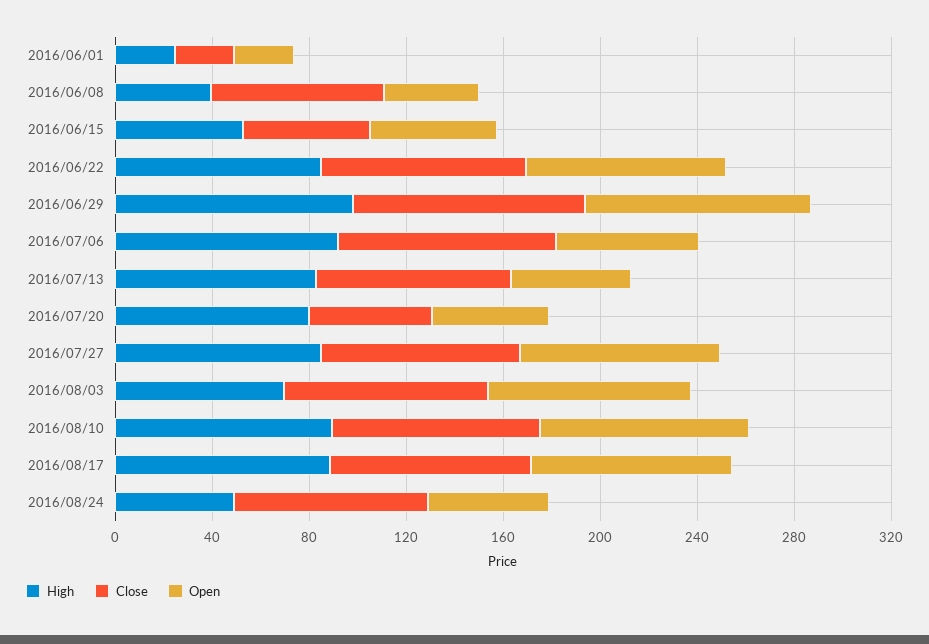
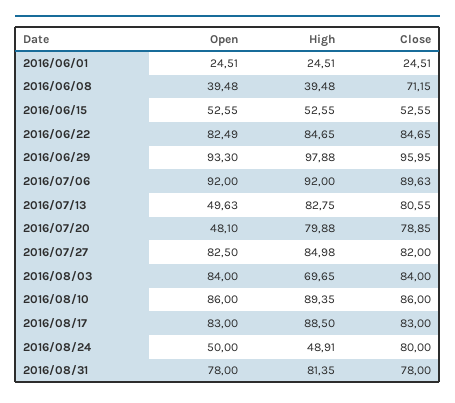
Open, 2016/07/06: 60 -> 92
Close, 2016/07/20: 50 -> 78.85
Open, 2016/08/31: none -> 78
High, 2016/08/31: none -> 81.35
Close, 2016/08/31: none -> 78

